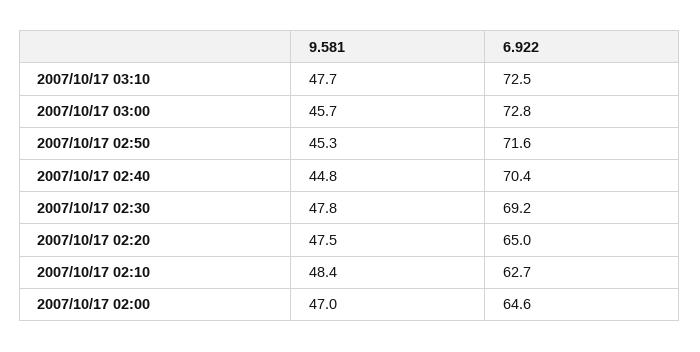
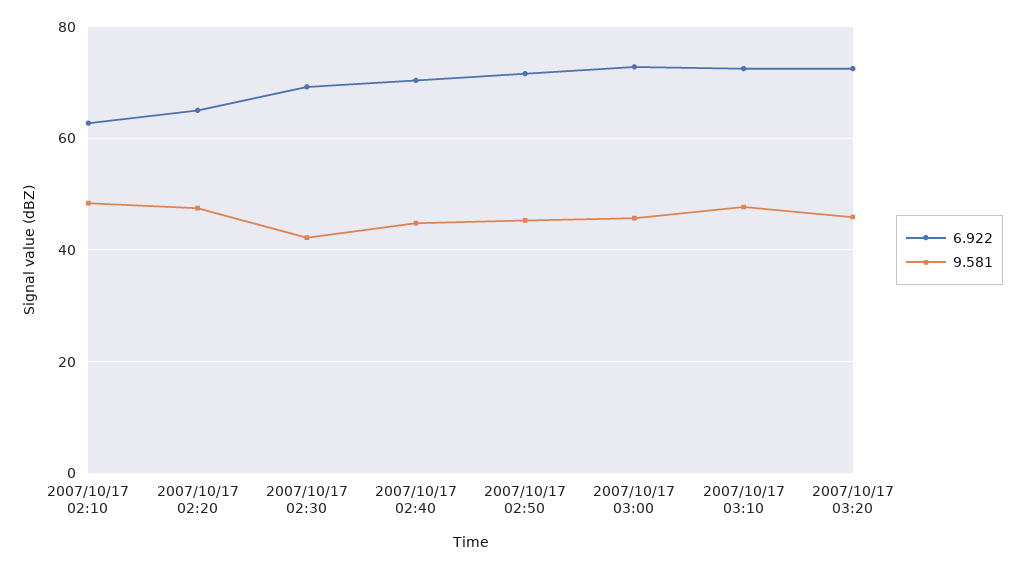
9.581, 2007/10/17 02:30: 47.8 -> 42
9.581, 2007/10/17 02:00: 47 -> none
6.922, 2007/10/17 02:00: 64.6 -> none
6.922, 2007/10/17 03:20: none -> 72
9.581, 2007/10/17 03:20: none -> 46

